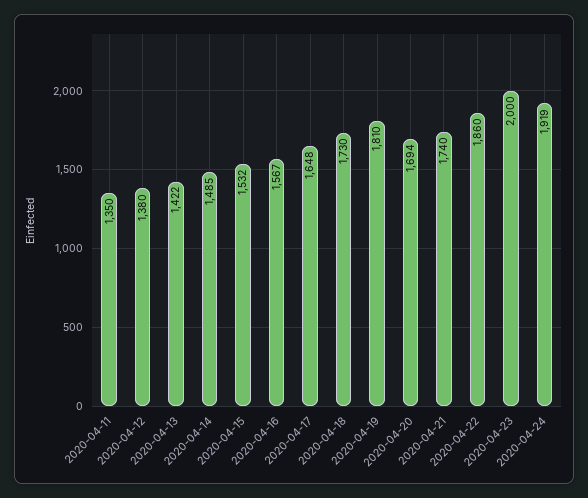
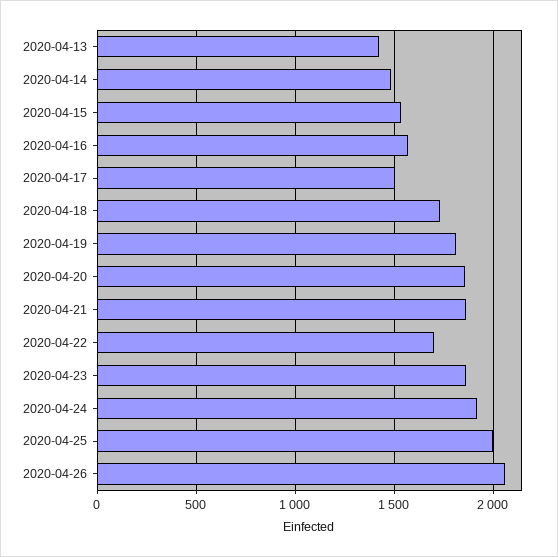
2020-04-11: 1350 -> none
2020-04-12: 1380 -> none
2020-04-17: 1648 -> 1500
2020-04-20: 1694 -> 1850
2020-04-21: 1740 -> 1850
2020-04-22: 1860 -> 1700
2020-04-23: 2000 -> 1850
2020-04-25: none -> 2000
2020-04-26: none -> 2050

